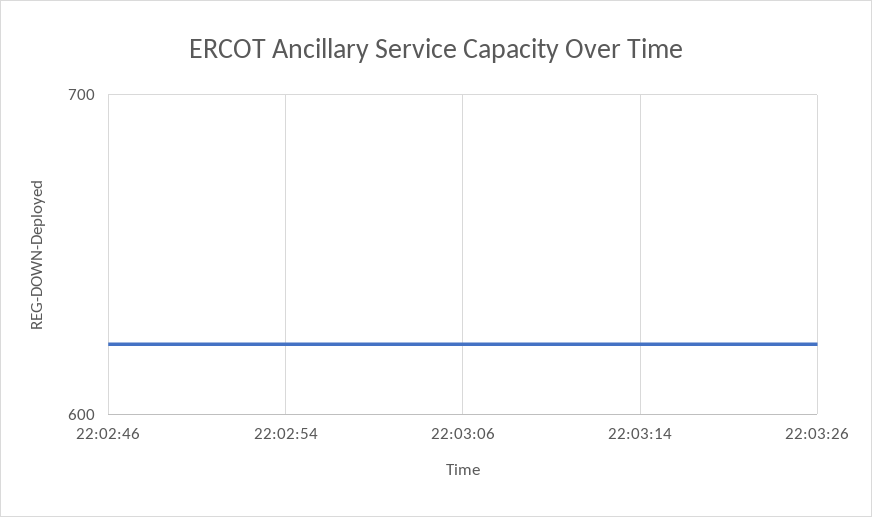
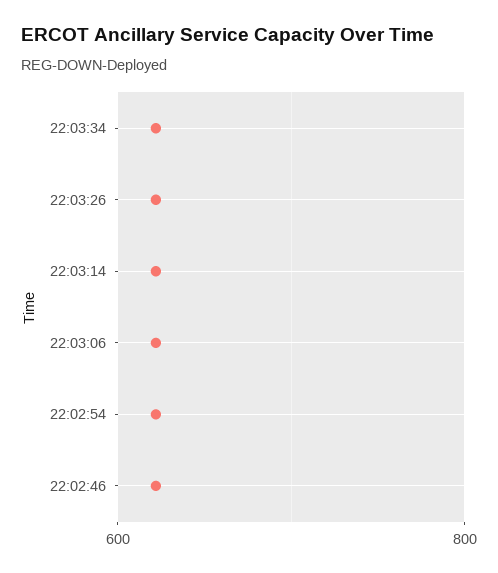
22:03:34: none -> 620

